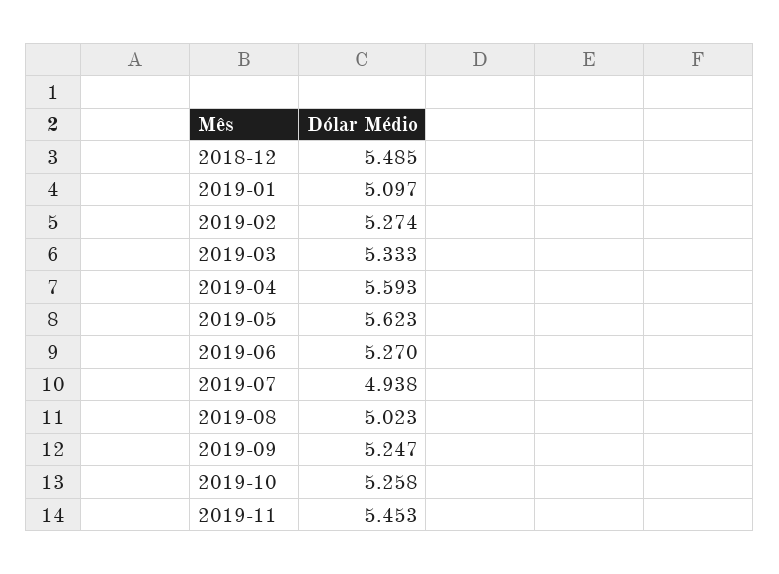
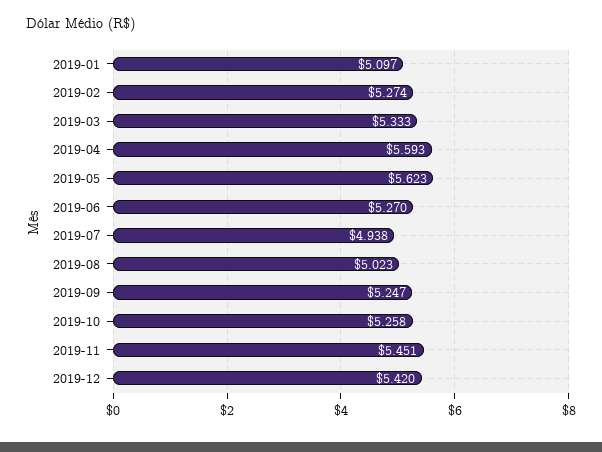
2018-12: 5.485 -> none
2019-11: 5.453 -> 5.451
2019-12: none -> 5.42

